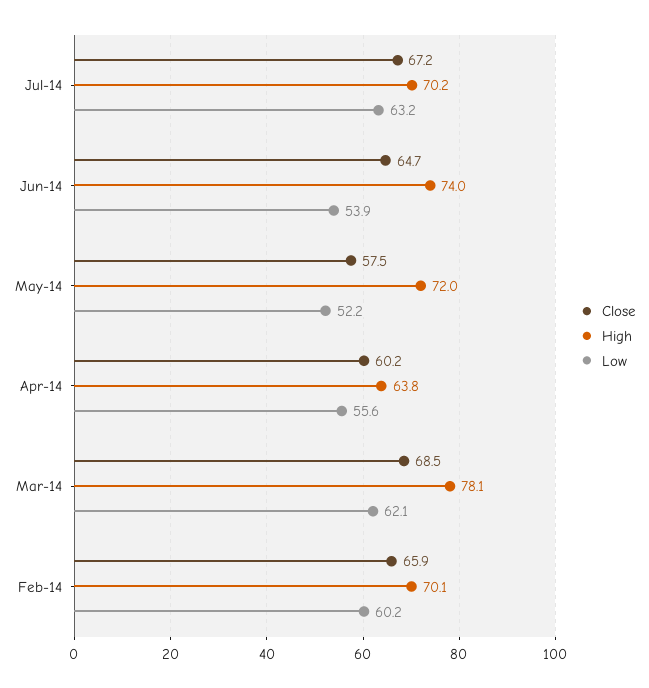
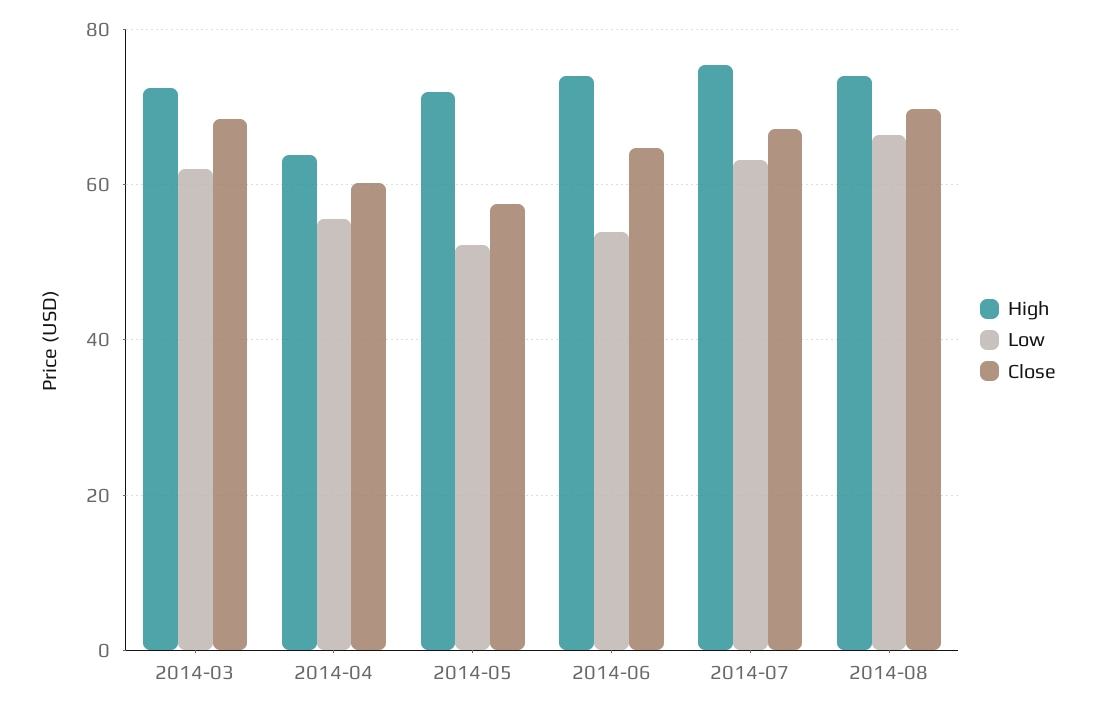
High, Jul-14: 70.2 -> 76
High, Mar-14: 78.1 -> 72
Close, Feb-14: 65.9 -> none
High, Feb-14: 70.1 -> none
Low, Feb-14: 60.2 -> none
High, 2014-08: none -> 74
Low, 2014-08: none -> 66
Close, 2014-08: none -> 70

